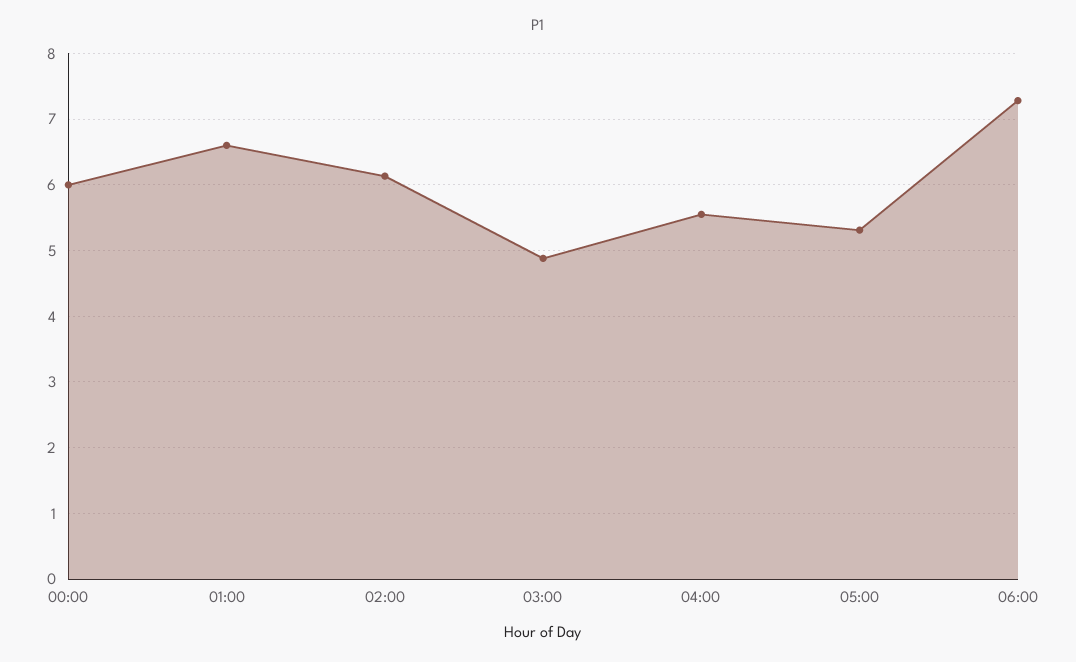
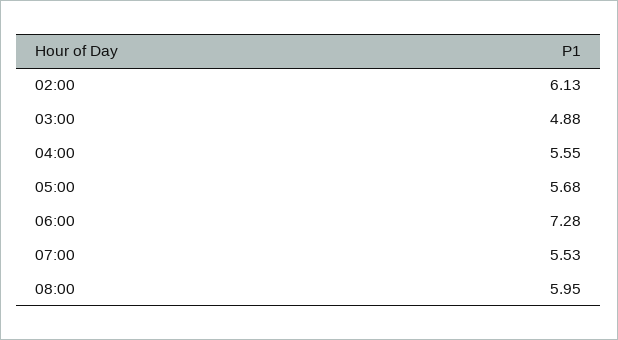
00:00: 6 -> none
01:00: 6.6 -> none
05:00: 5.3 -> 5.68
07:00: none -> 5.53
08:00: none -> 5.95

